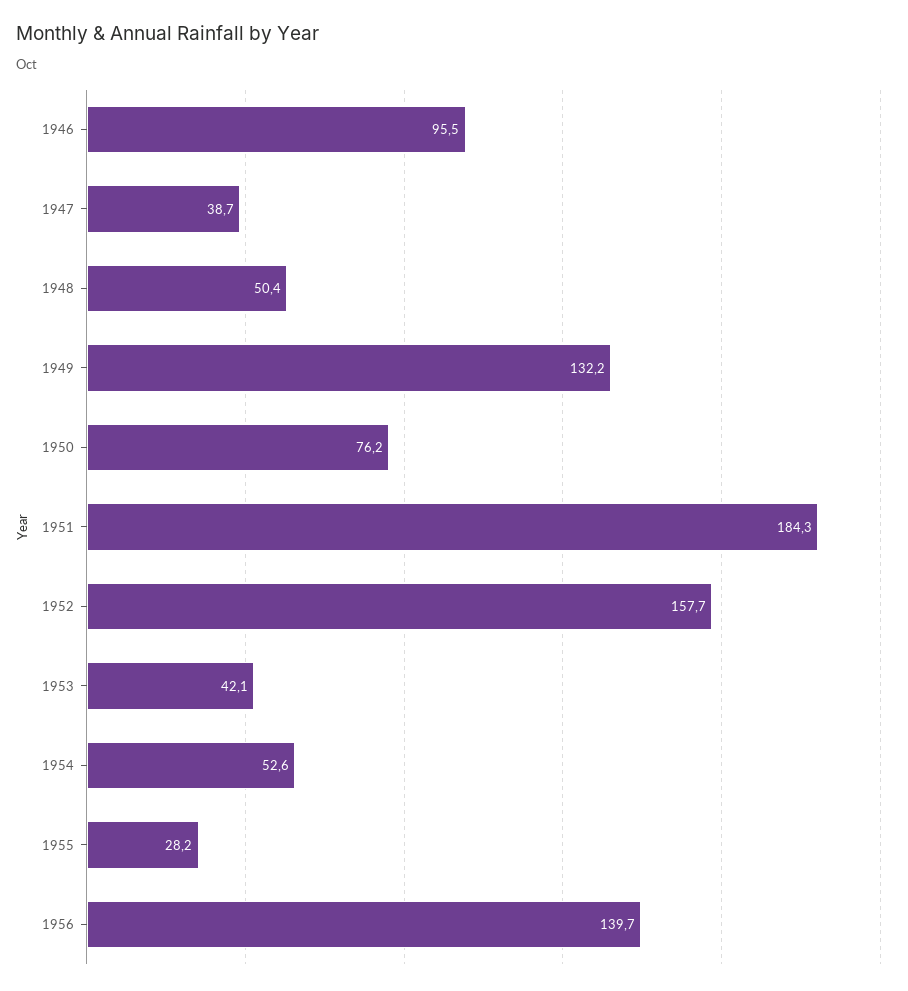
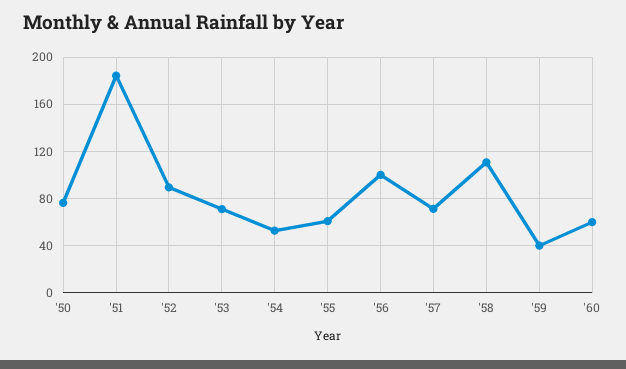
1946: 95.5 -> none
1947: 38.7 -> none
1948: 50.4 -> none
1949: 132.2 -> none
1952: 157.7 -> 90
1953: 42.1 -> 70
1955: 28.2 -> 60
1956: 139.7 -> 100
'57: none -> 70
'58: none -> 110
'59: none -> 40
'60: none -> 60

